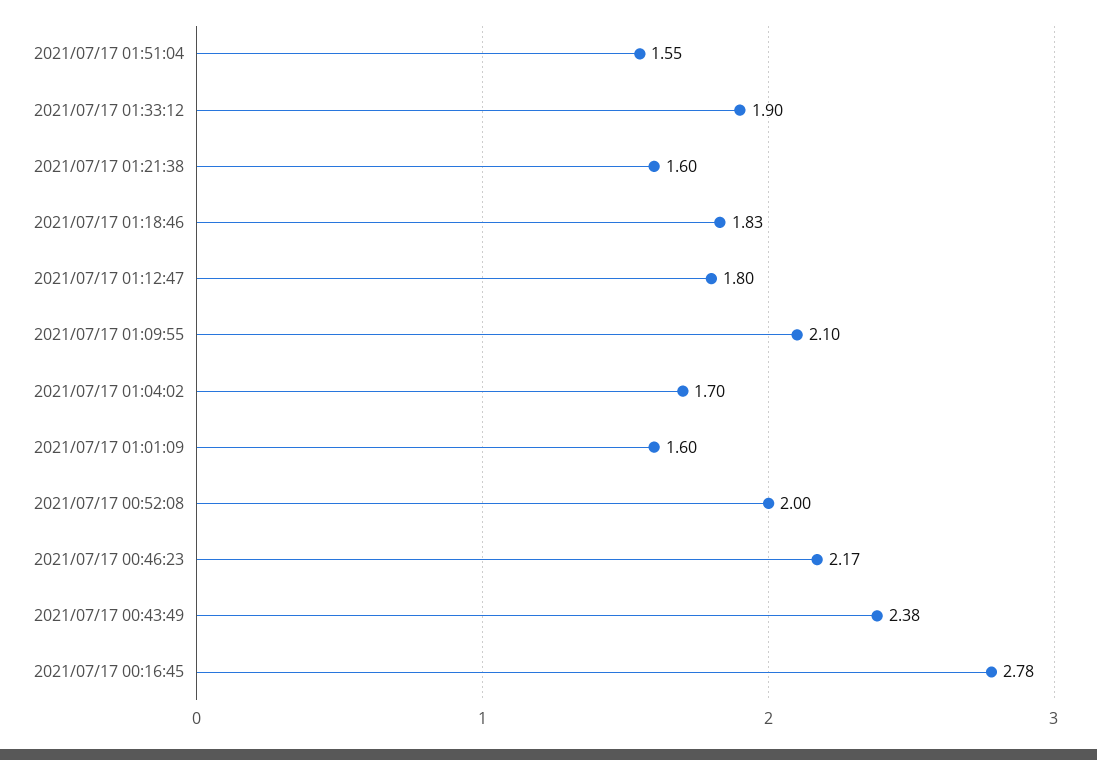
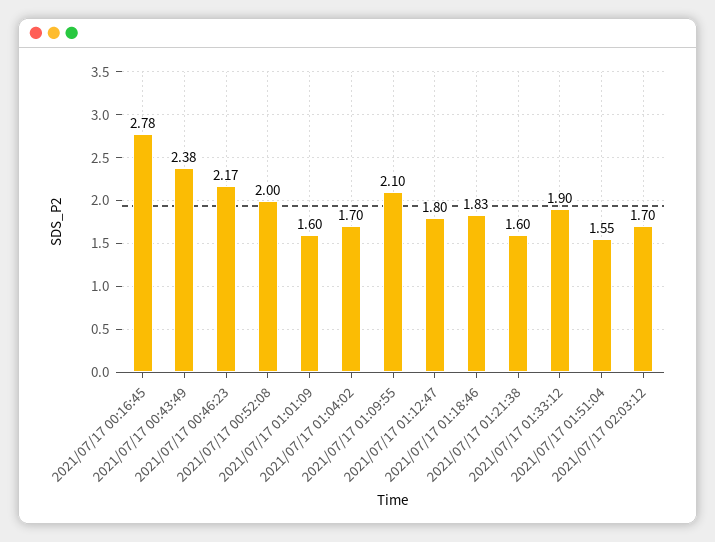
2021/07/17 02:03:12: none -> 1.7

